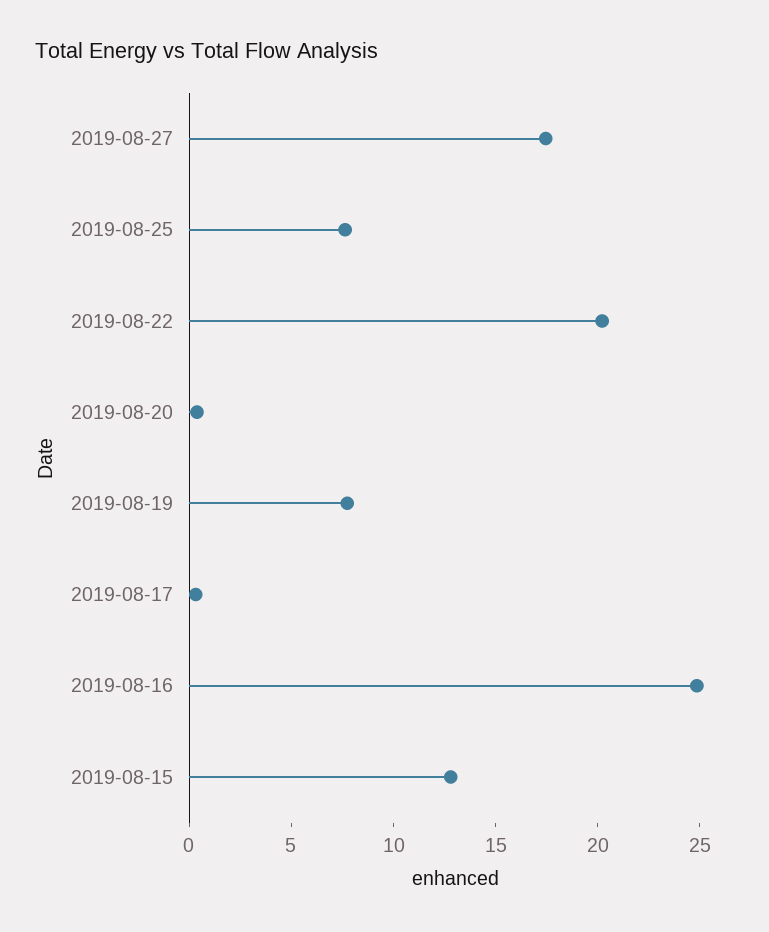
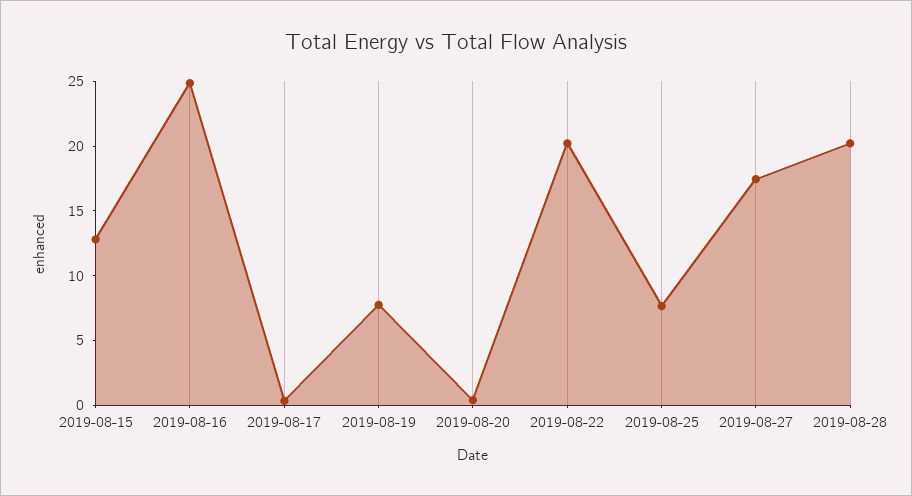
2019-08-28: none -> 20

